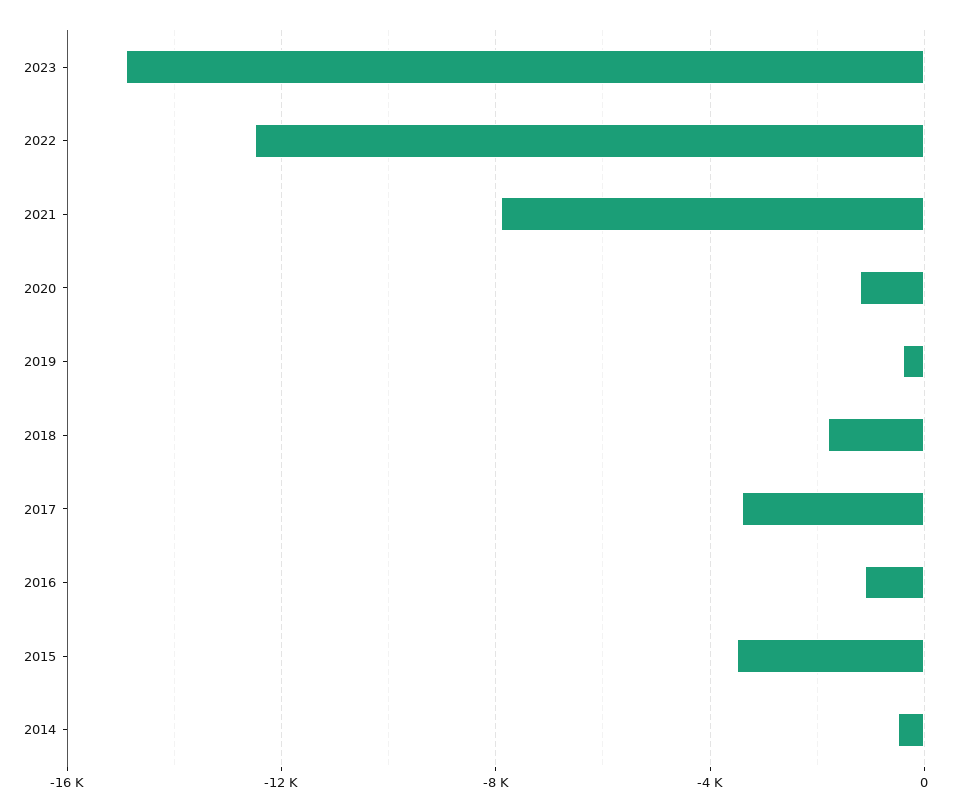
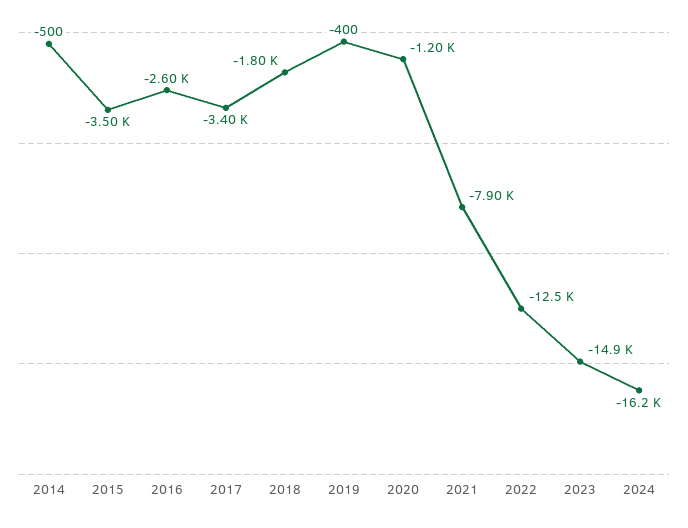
2016: -1000 -> -2600
2024: none -> -16200

